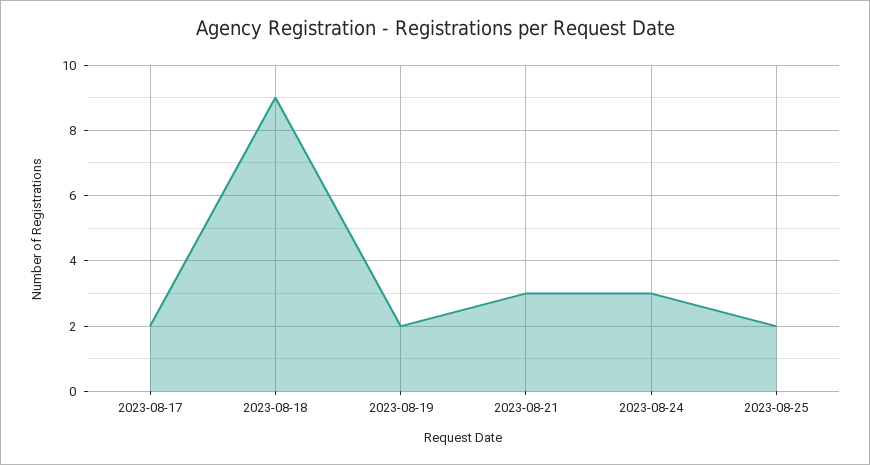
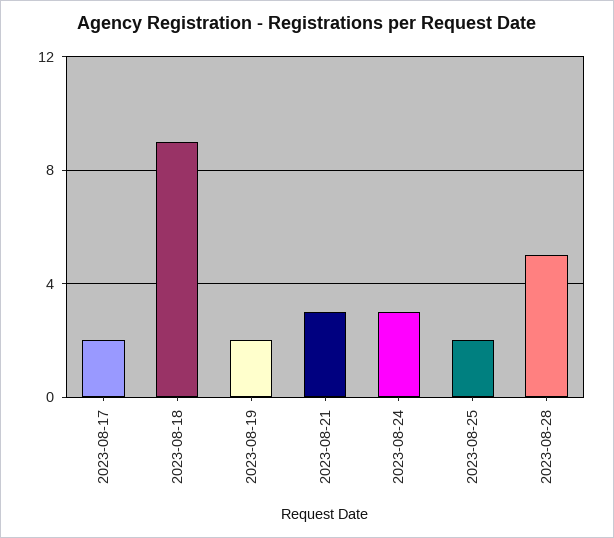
2023-08-28: none -> 5

